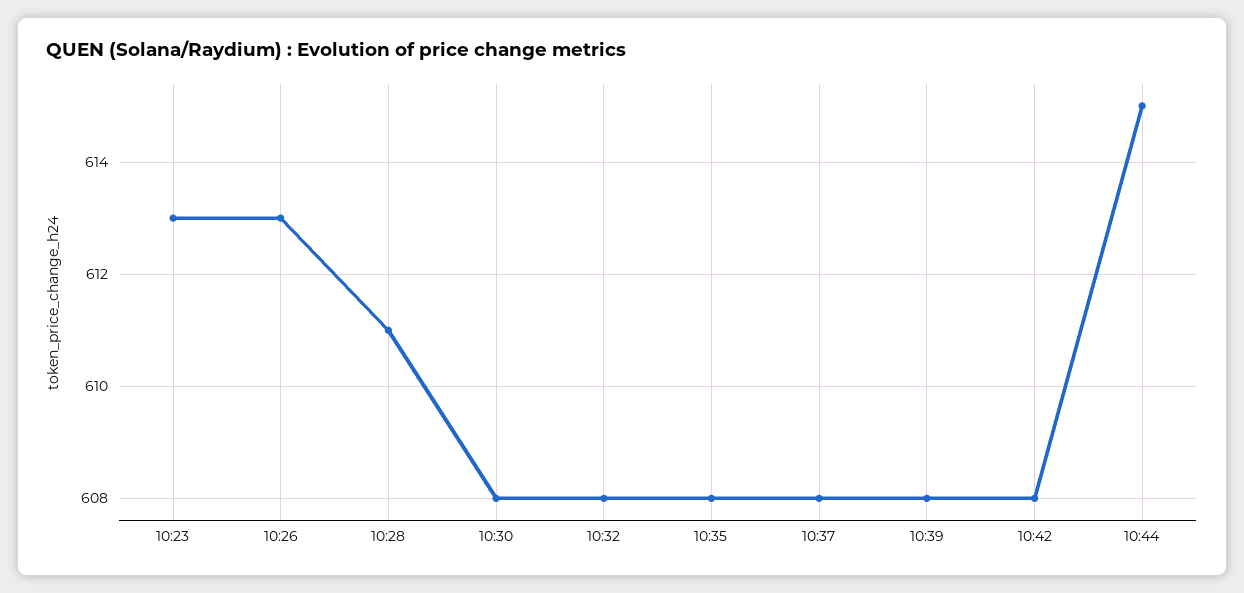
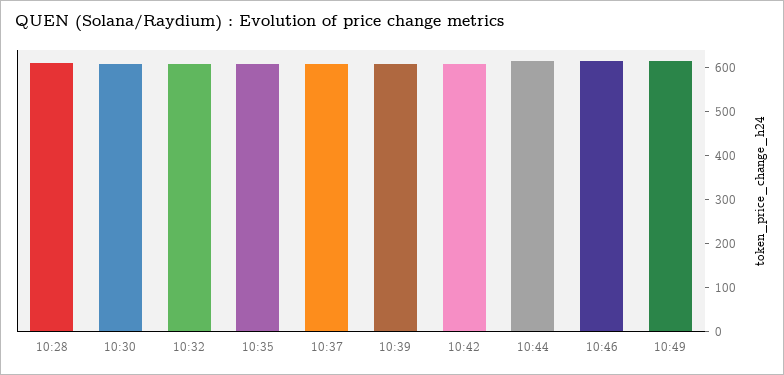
10:23: 613 -> none
10:26: 613 -> none
10:46: none -> 620
10:49: none -> 620

